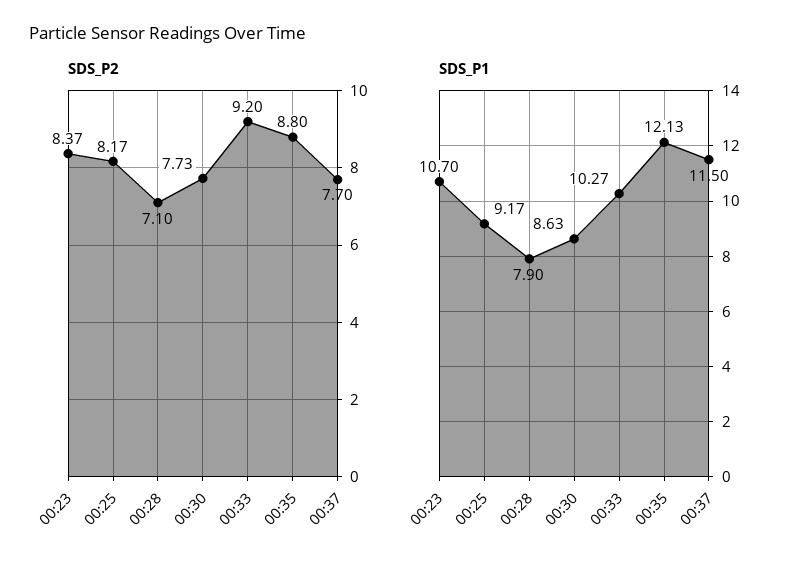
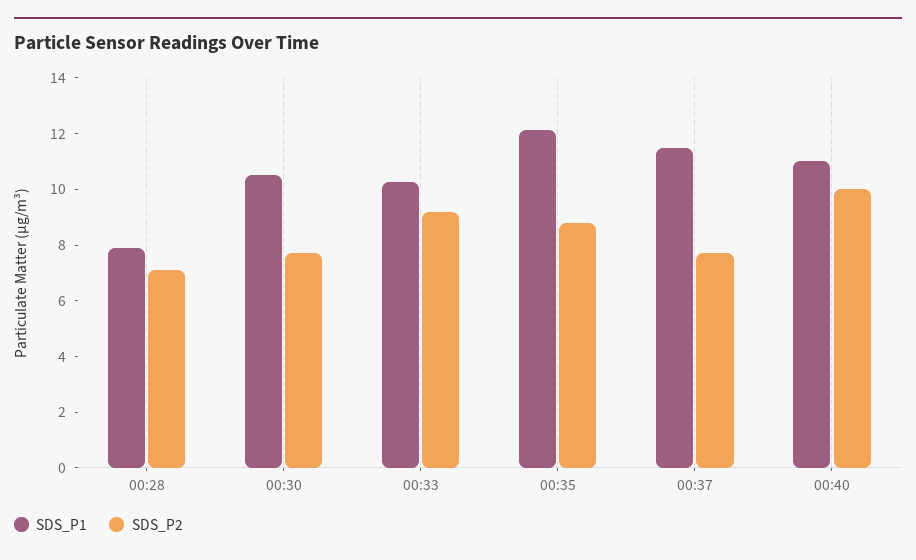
SDS_P2, 00:23: 8.37 -> none
SDS_P2, 00:25: 8.17 -> none
SDS_P1, 00:23: 10.7 -> none
SDS_P1, 00:25: 9.17 -> none
SDS_P1, 00:30: 8.63 -> 10.5
SDS_P1, 00:40: none -> 11
SDS_P2, 00:40: none -> 10

